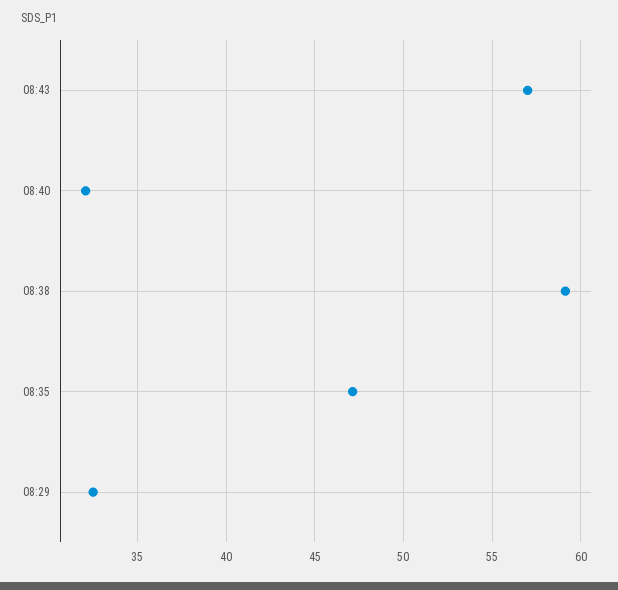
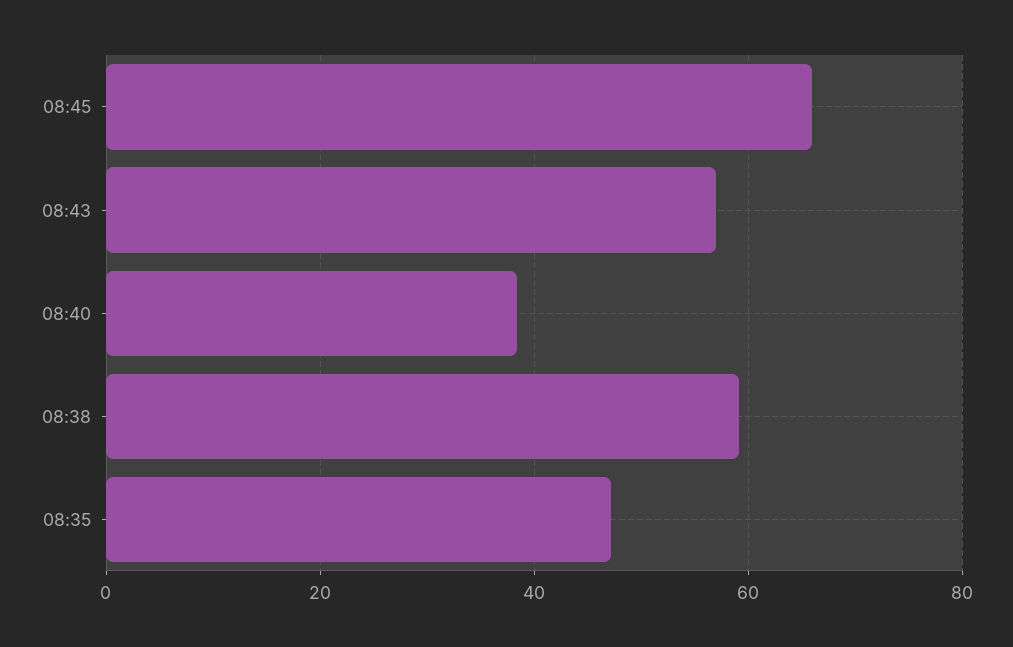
08:40: 32 -> 38
08:29: 32.5 -> none
08:45: none -> 66

